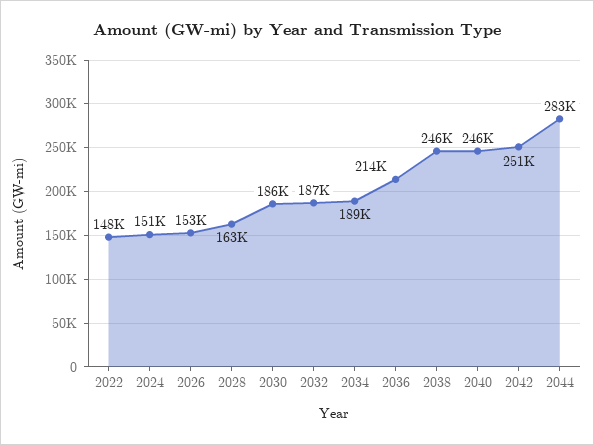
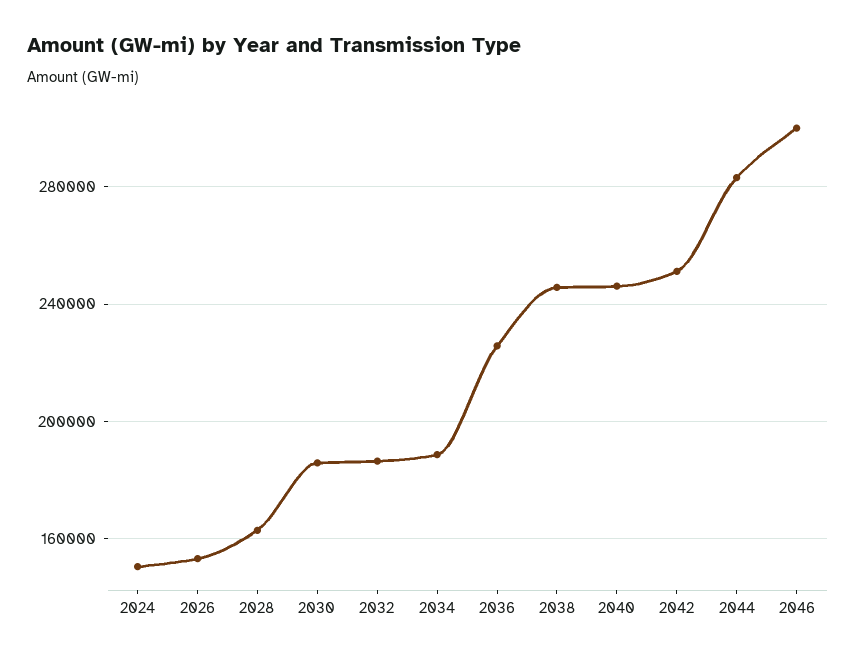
2022: 148000 -> none
2036: 214000 -> 225000
2046: none -> 300000

